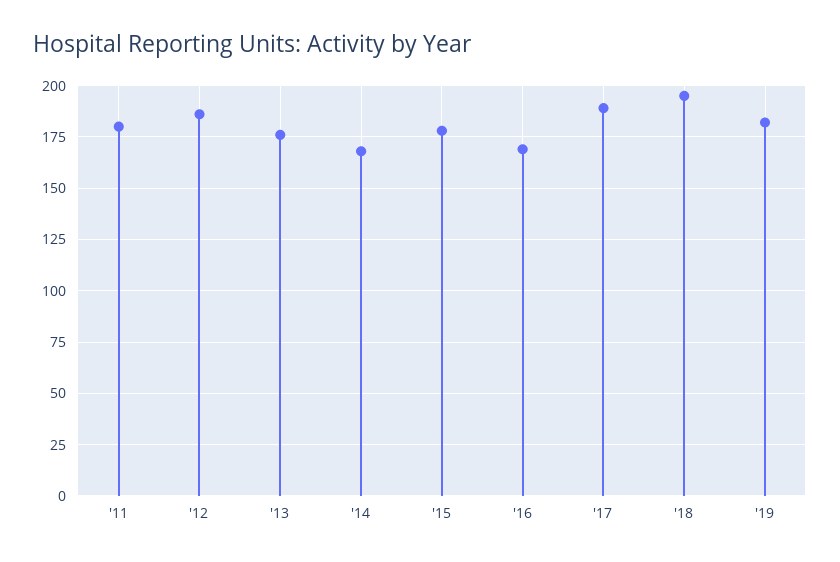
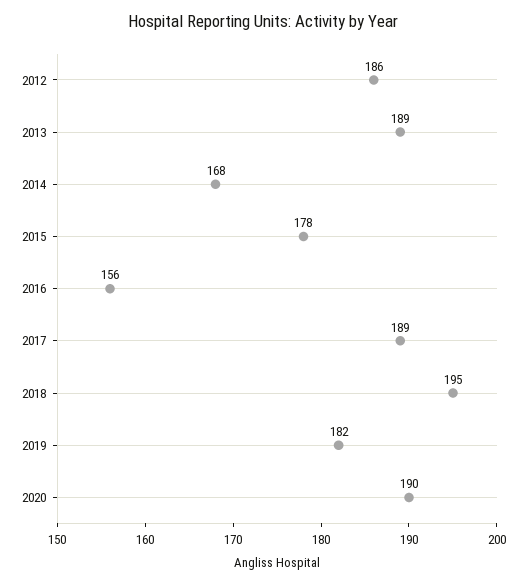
'11: 180 -> none
'13: 175 -> 189
'16: 170 -> 156
2020: none -> 190

